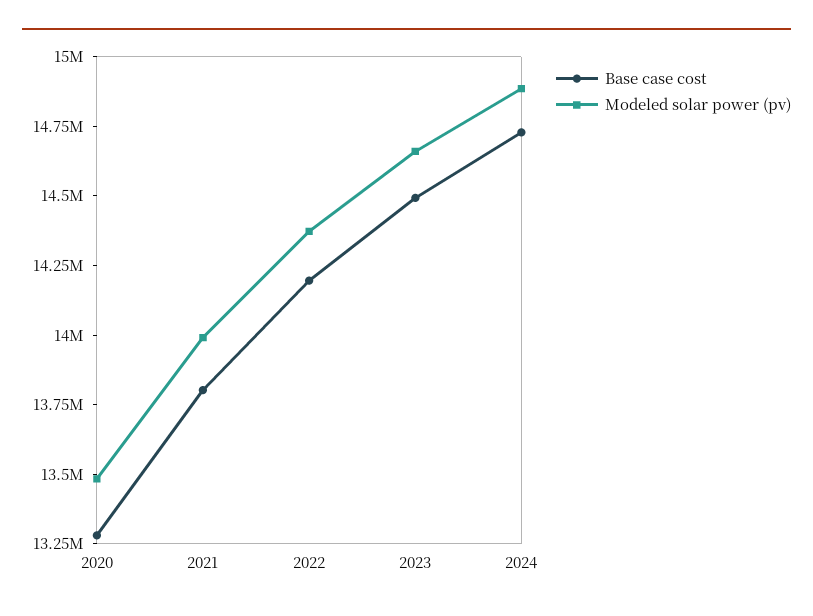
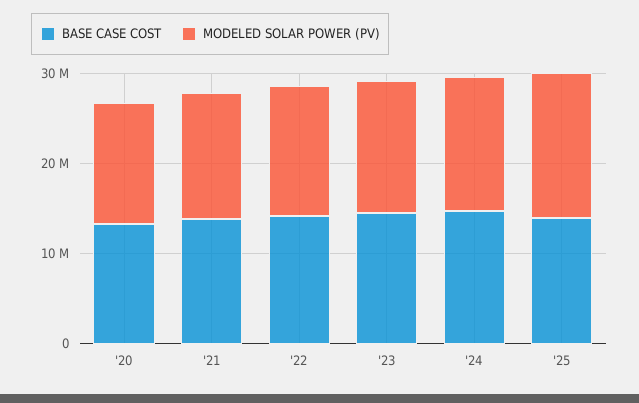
Base case cost, '25: none -> 14000000
Modeled solar power (pv), '25: none -> 16000000

